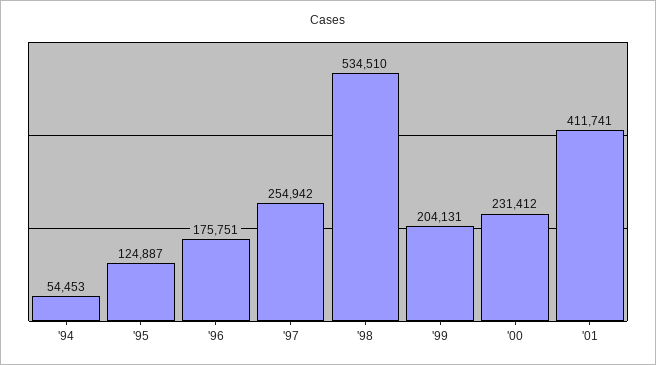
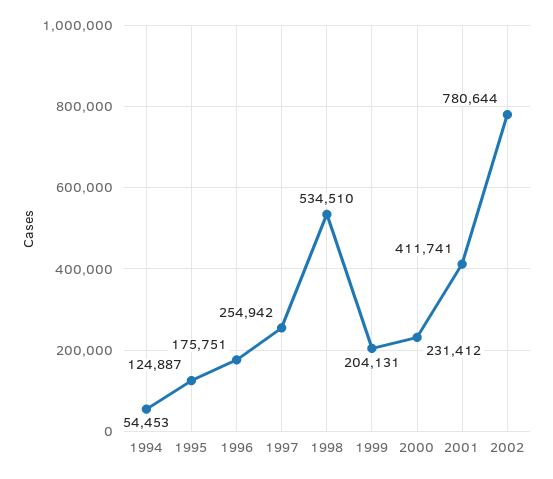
2002: none -> 780644

